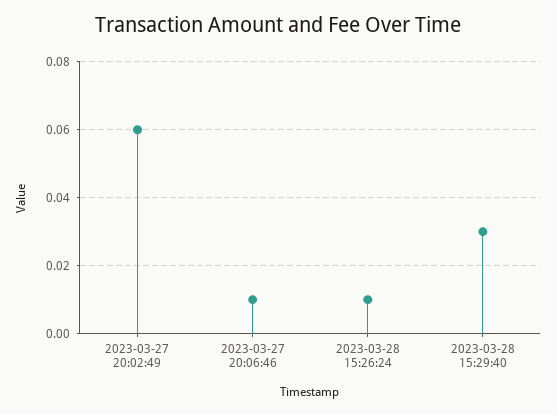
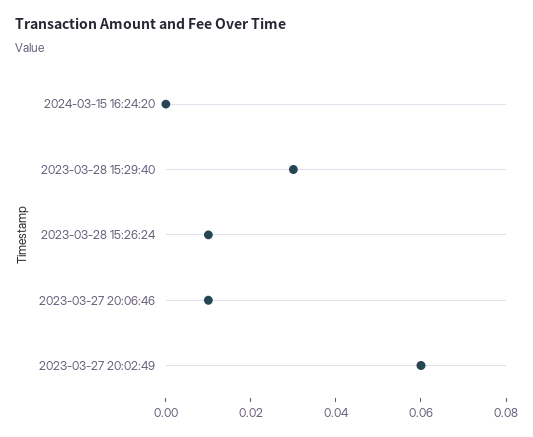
2024-03-15 16:24:20: none -> 0

